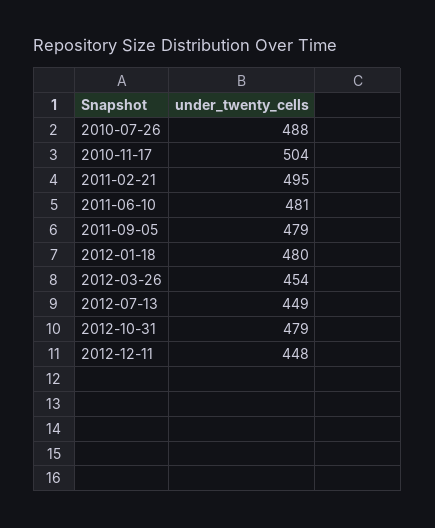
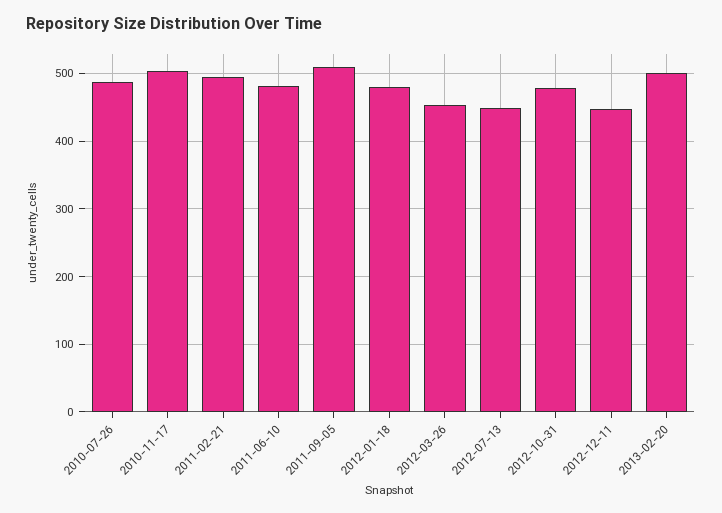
2011-09-05: 479 -> 510
2013-02-20: none -> 500

